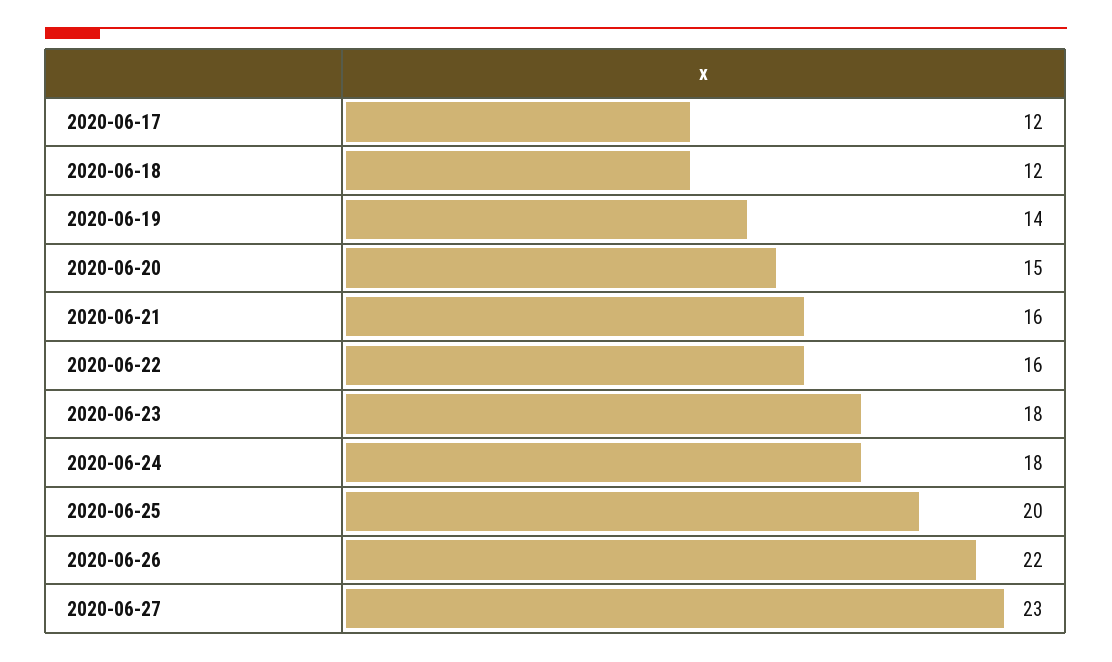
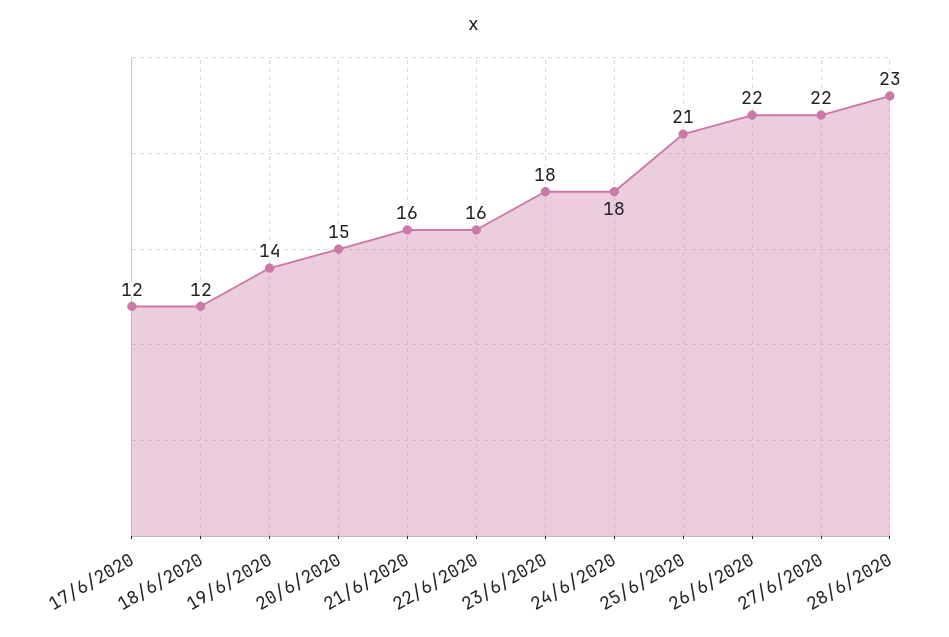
2020-06-25: 20 -> 21
2020-06-27: 23 -> 22
28/6/2020: none -> 23

